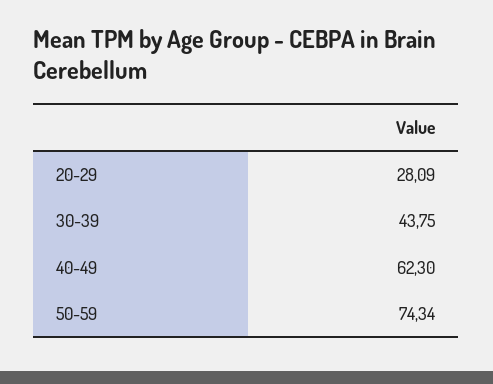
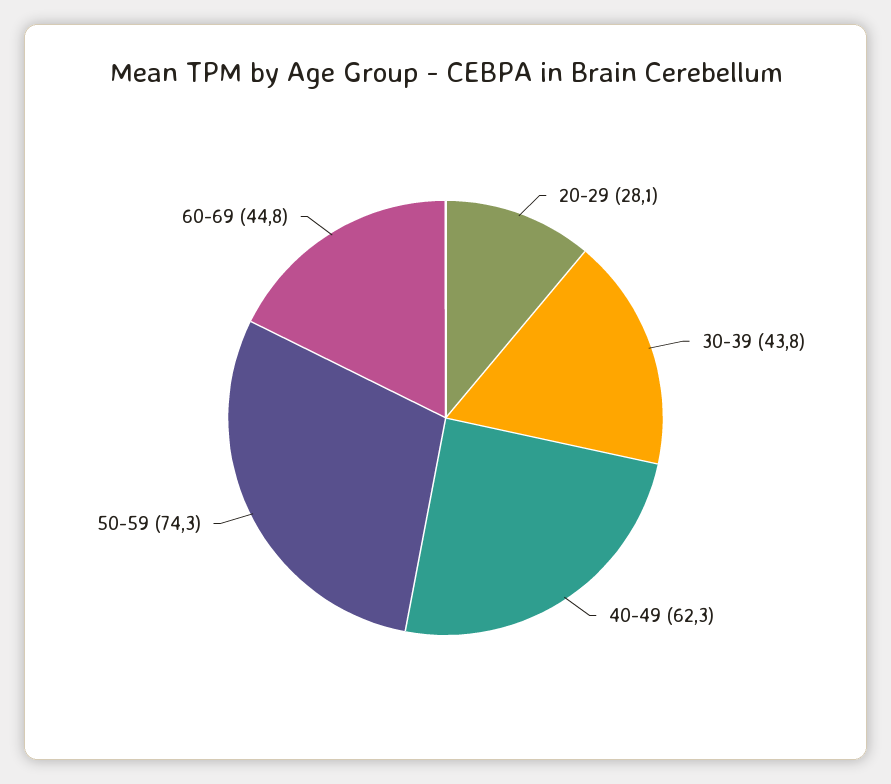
60-69: none -> 44.8

